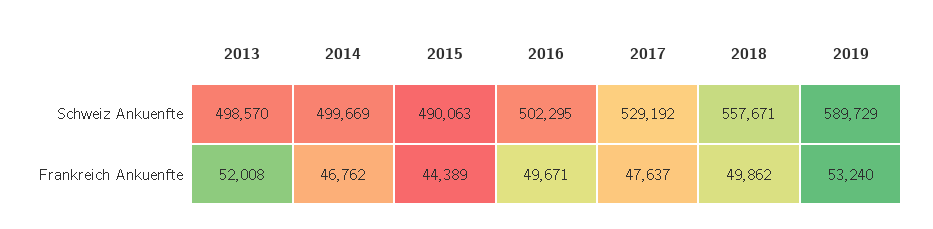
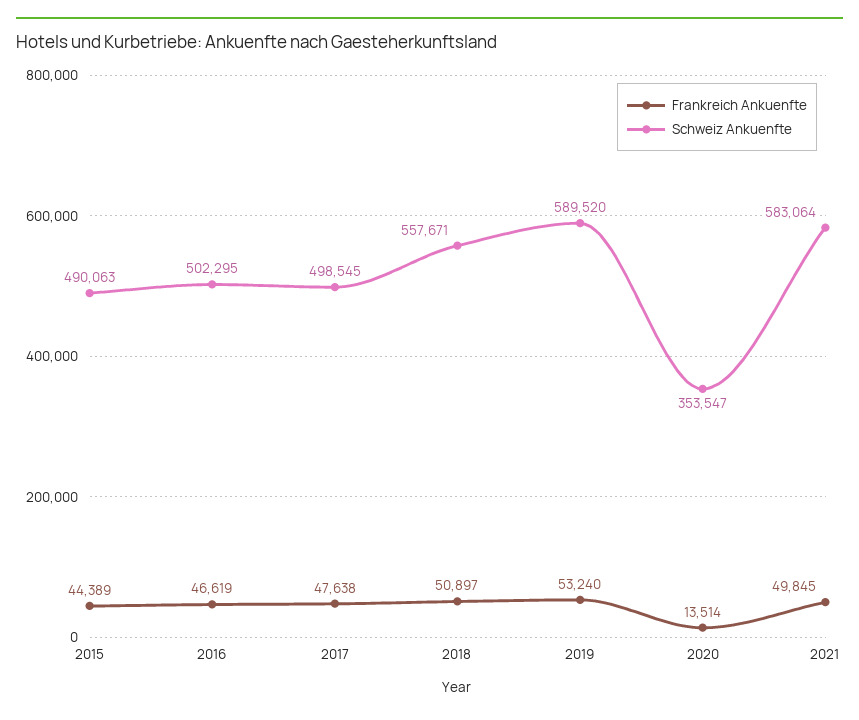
Schweiz Ankuenfte, 2013: 498570 -> none
Schweiz Ankuenfte, 2014: 499669 -> none
Schweiz Ankuenfte, 2017: 529192 -> 498545
Schweiz Ankuenfte, 2019: 589729 -> 589520
Frankreich Ankuenfte, 2013: 52008 -> none
Frankreich Ankuenfte, 2014: 46762 -> none
Frankreich Ankuenfte, 2016: 49671 -> 46619
Frankreich Ankuenfte, 2017: 47637 -> 47638
Frankreich Ankuenfte, 2018: 49862 -> 50897
Frankreich Ankuenfte, 2020: none -> 13514
Schweiz Ankuenfte, 2020: none -> 353547
Frankreich Ankuenfte, 2021: none -> 49845
Schweiz Ankuenfte, 2021: none -> 583064

